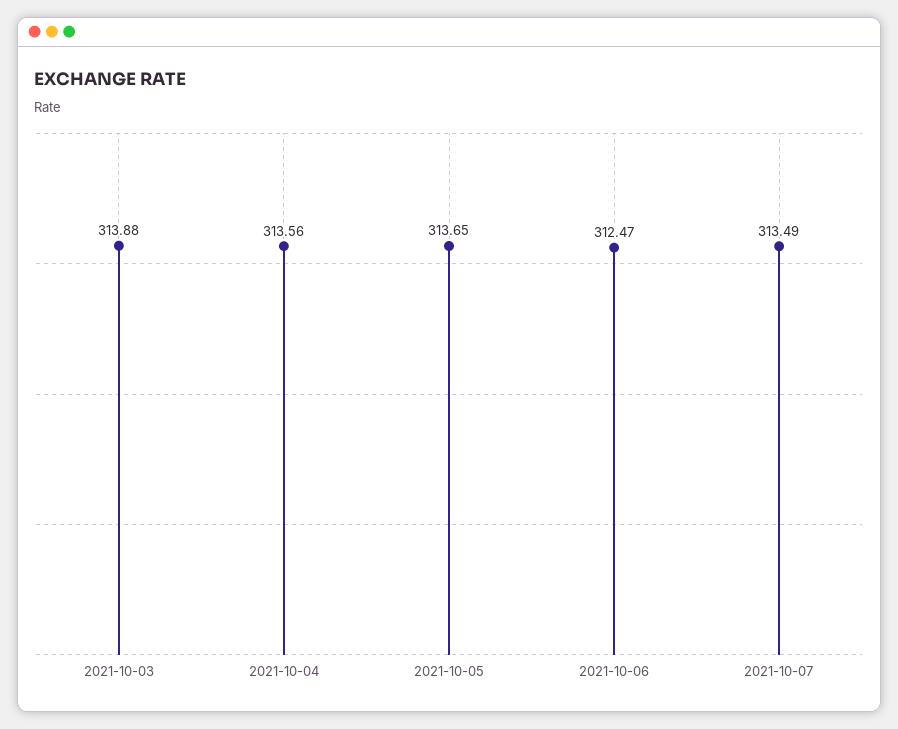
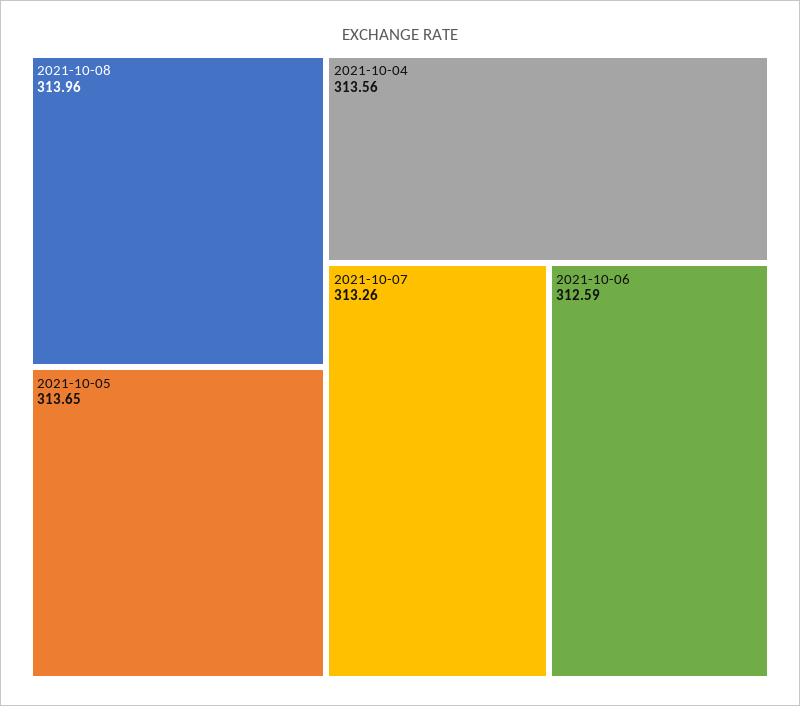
2021-10-03: 313.88 -> none
2021-10-06: 312.47 -> 312.59
2021-10-07: 313.49 -> 313.26
2021-10-08: none -> 313.96

